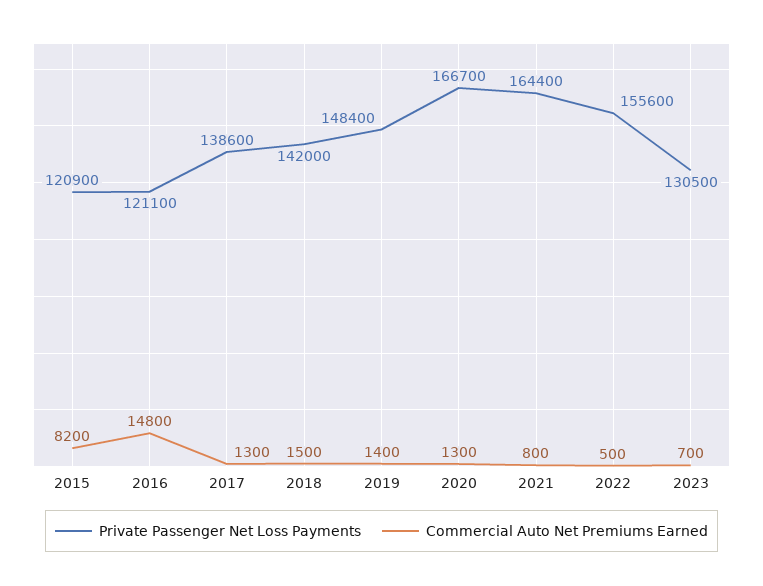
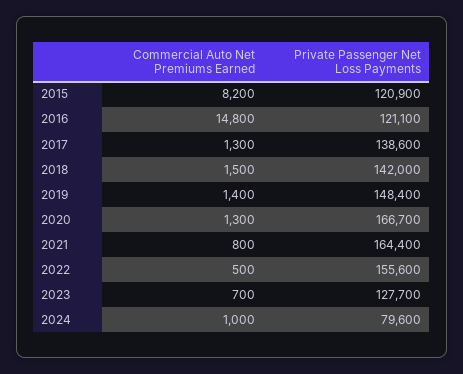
Private Passenger Net Loss Payments, 2023: 130500 -> 127700
Commercial Auto Net Premiums Earned, 2024: none -> 1000
Private Passenger Net Loss Payments, 2024: none -> 79600

